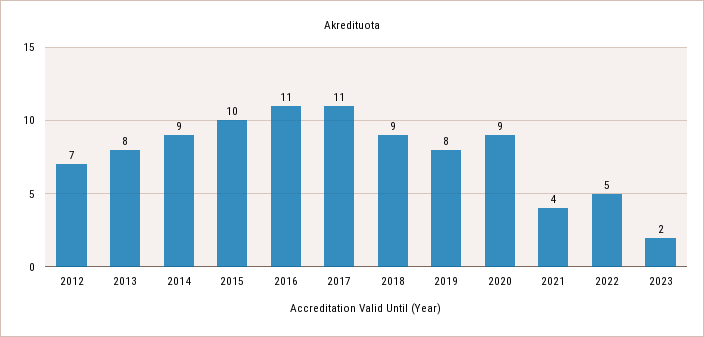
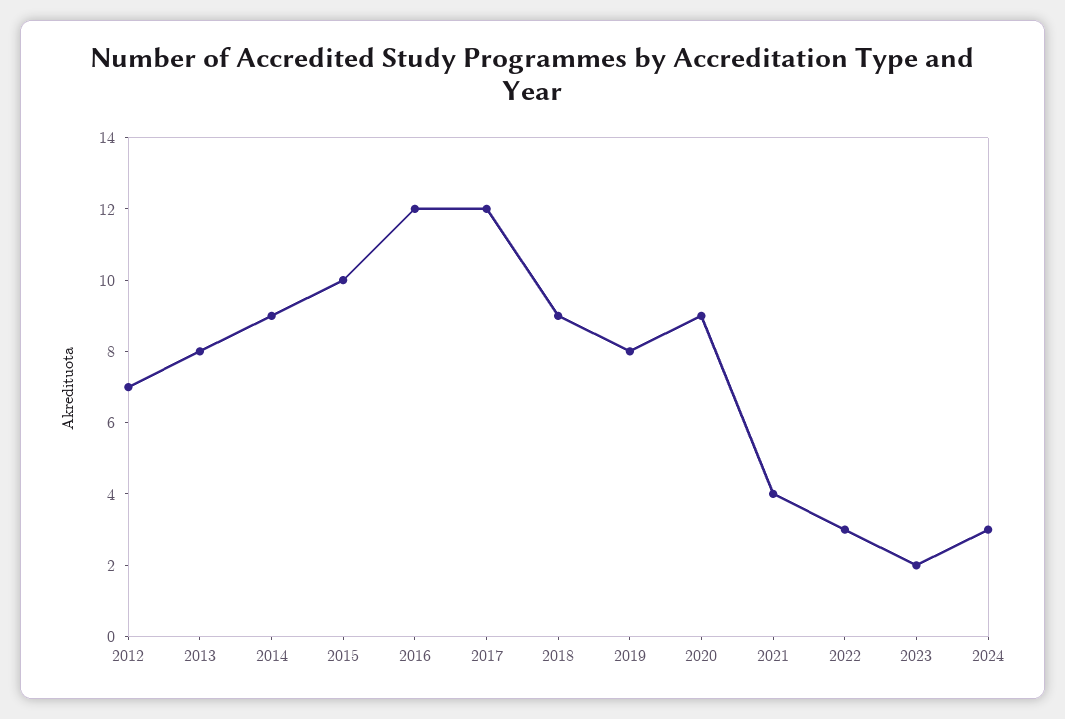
2016: 11 -> 12
2017: 11 -> 12
2022: 5 -> 3
2024: none -> 3

